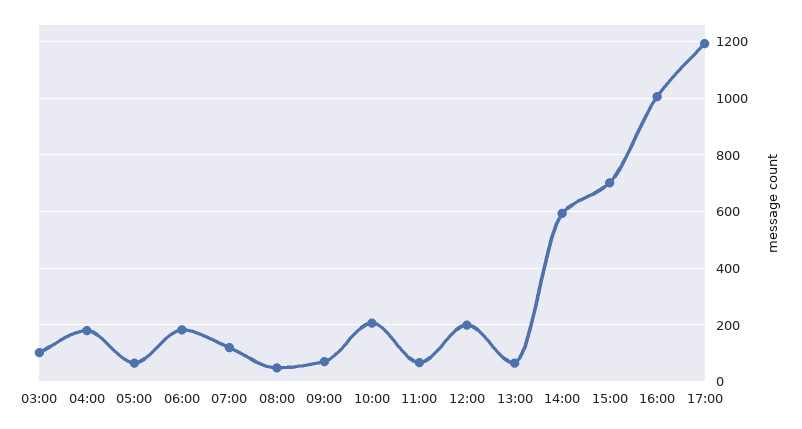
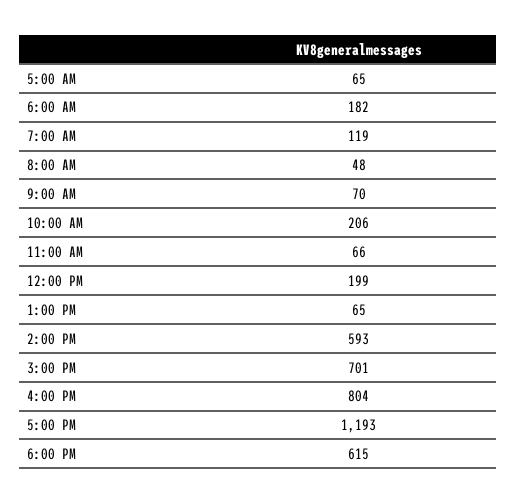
03:00: 100 -> none
04:00: 175 -> none
16:00: 1000 -> 804
6:00 PM: none -> 615

